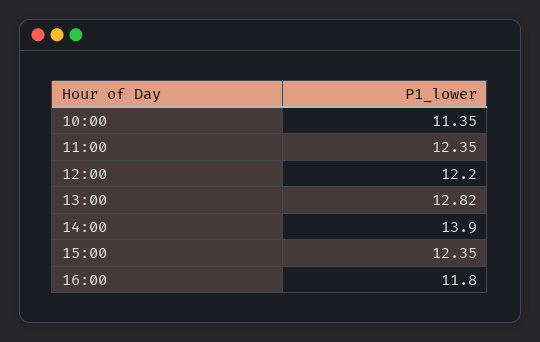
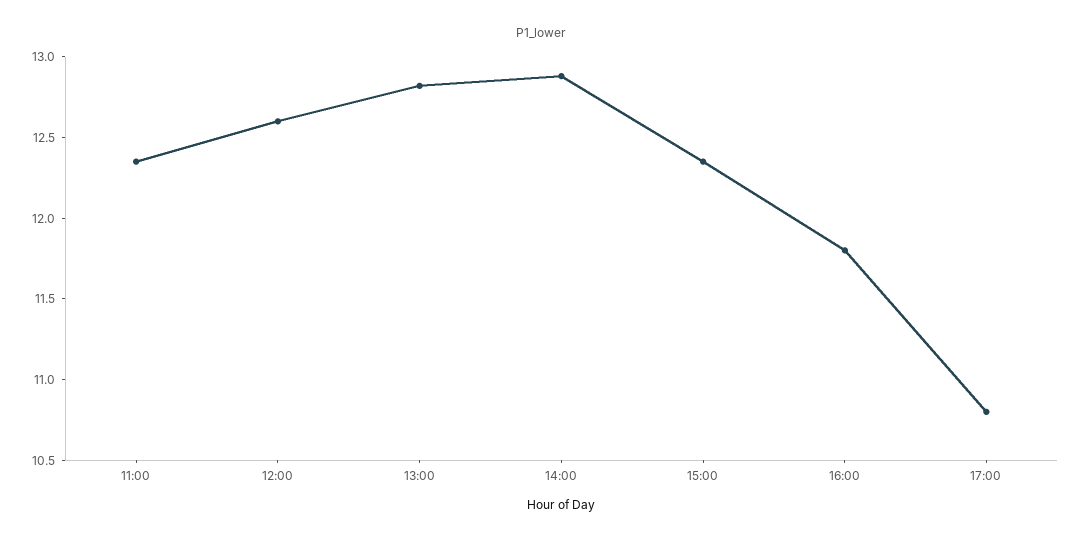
10:00: 11.35 -> none
12:00: 12.2 -> 12.6
14:00: 13.9 -> 12.9
17:00: none -> 10.8

